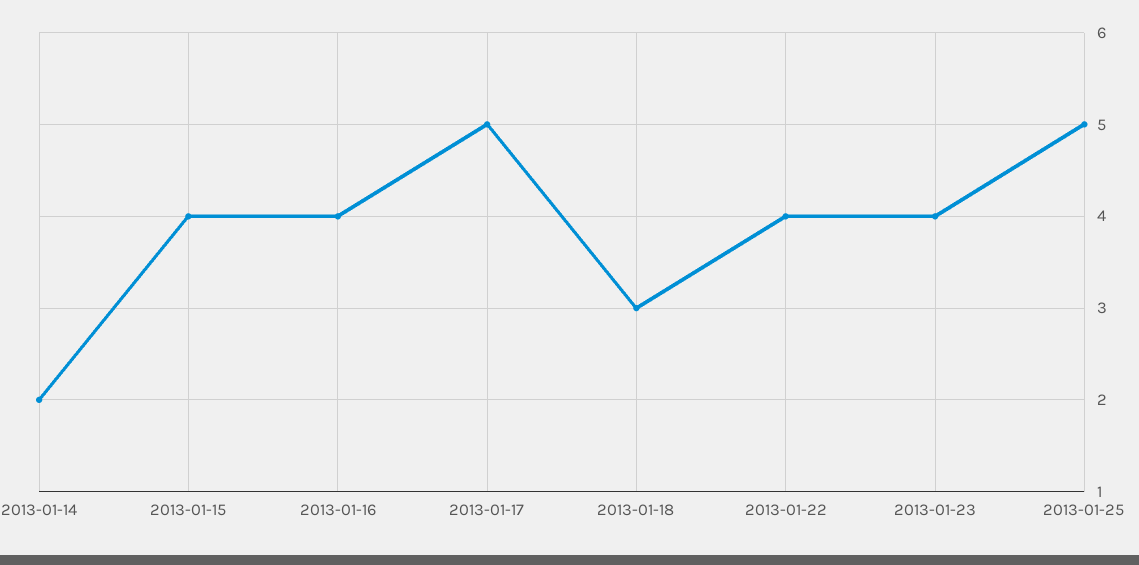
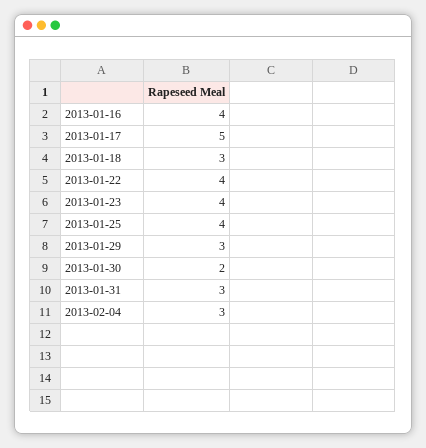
2013-01-14: 2 -> none
2013-01-15: 4 -> none
2013-01-25: 5 -> 4
2013-01-29: none -> 3
2013-01-30: none -> 2
2013-01-31: none -> 3
2013-02-04: none -> 3

